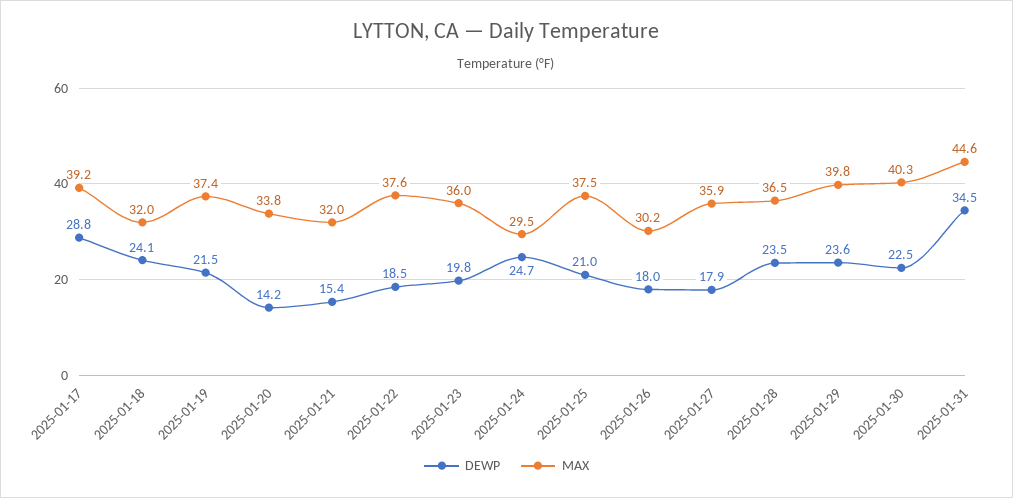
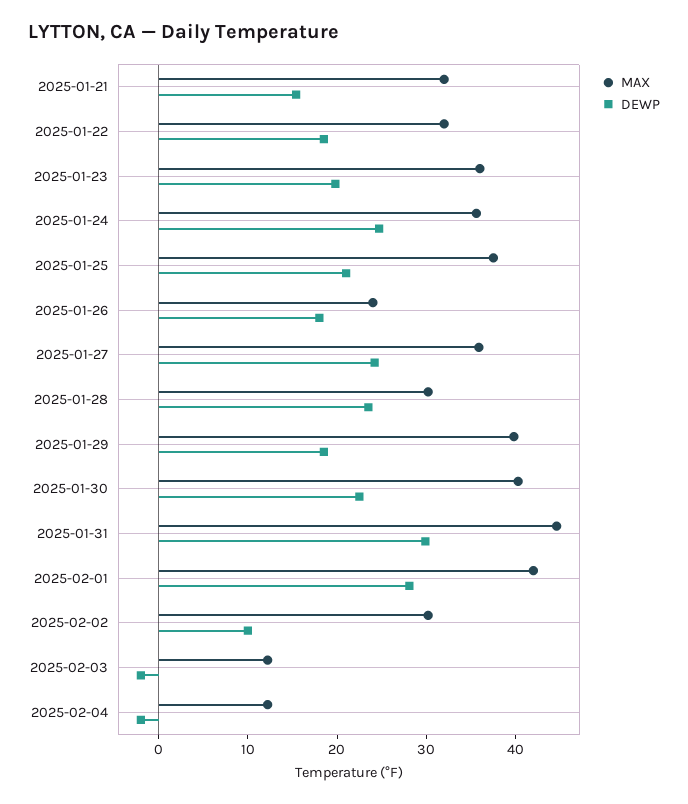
DEWP, 2025-01-17: 28.8 -> none
MAX, 2025-01-17: 39.2 -> none
DEWP, 2025-01-18: 24.1 -> none
MAX, 2025-01-18: 32 -> none
DEWP, 2025-01-19: 21.5 -> none
MAX, 2025-01-19: 37.4 -> none
DEWP, 2025-01-20: 14.2 -> none
MAX, 2025-01-20: 33.8 -> none
MAX, 2025-01-22: 37.6 -> 32
MAX, 2025-01-24: 29.5 -> 36
MAX, 2025-01-26: 30.2 -> 24
DEWP, 2025-01-27: 17.9 -> 24
MAX, 2025-01-28: 36.5 -> 30
DEWP, 2025-01-29: 23.6 -> 18
DEWP, 2025-01-31: 34.5 -> 30
MAX, 2025-02-01: none -> 42
DEWP, 2025-02-01: none -> 28
MAX, 2025-02-02: none -> 30
DEWP, 2025-02-02: none -> 10
MAX, 2025-02-03: none -> 12
DEWP, 2025-02-03: none -> -2
MAX, 2025-02-04: none -> 12
DEWP, 2025-02-04: none -> -2

